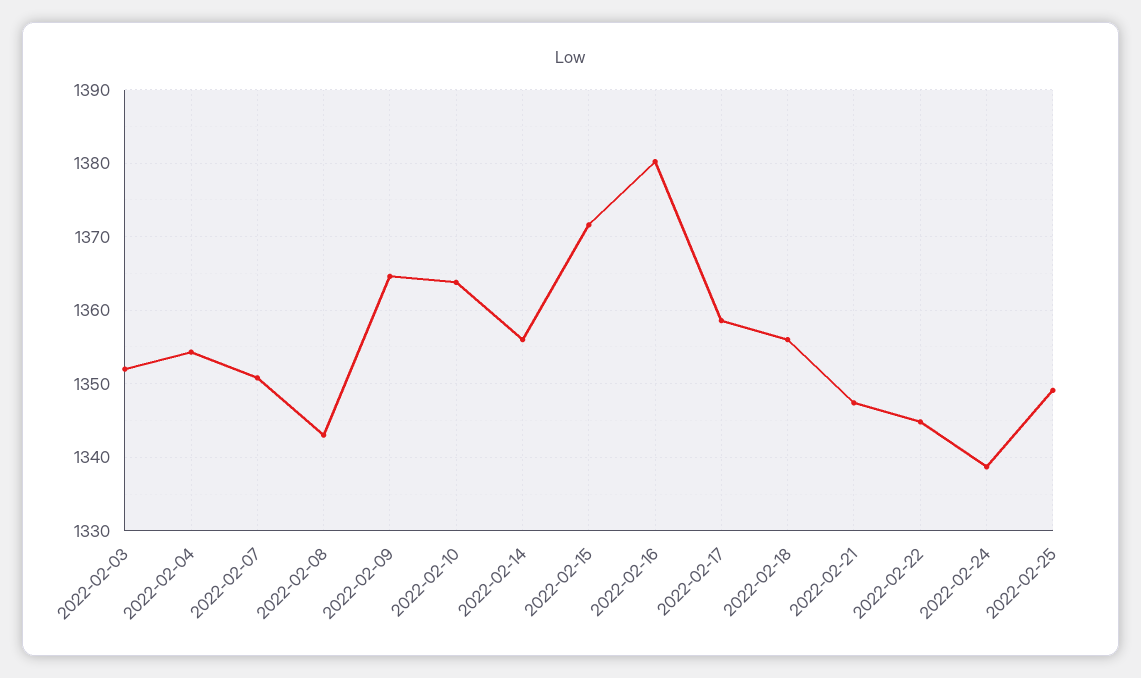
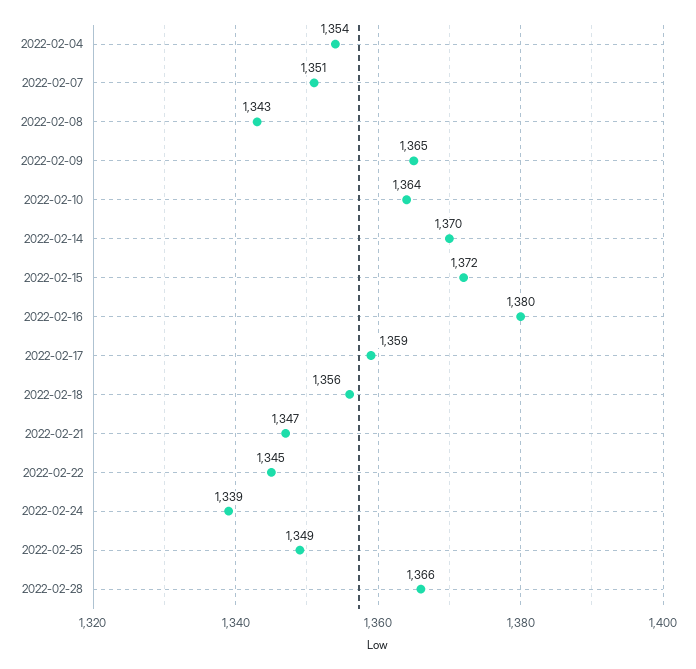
2022-02-03: 1352 -> none
2022-02-14: 1356 -> 1370
2022-02-28: none -> 1366

